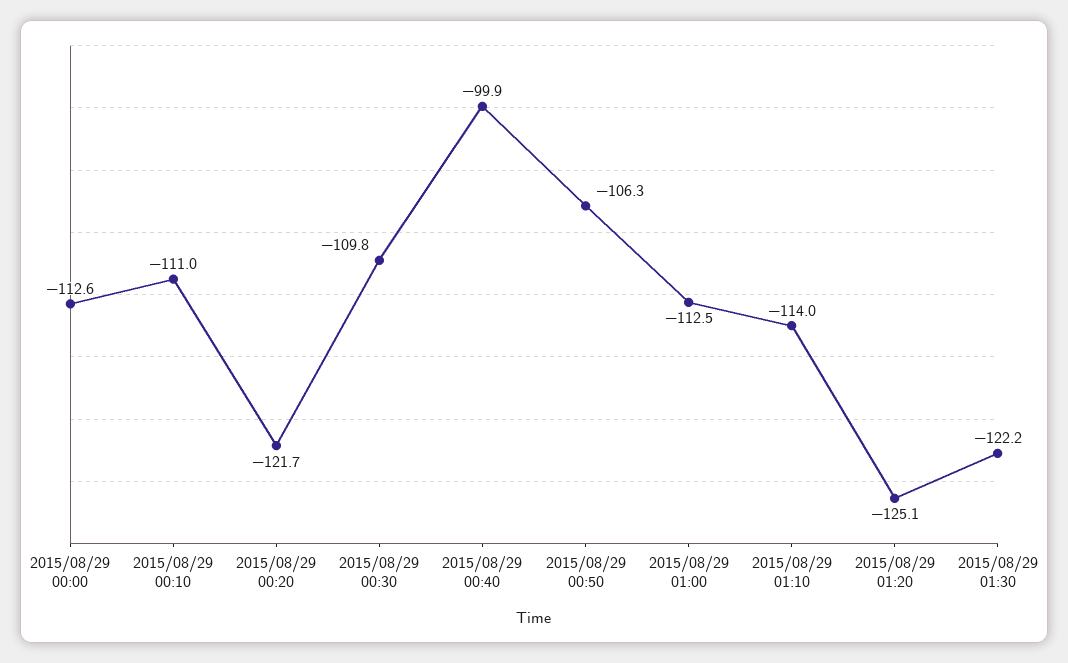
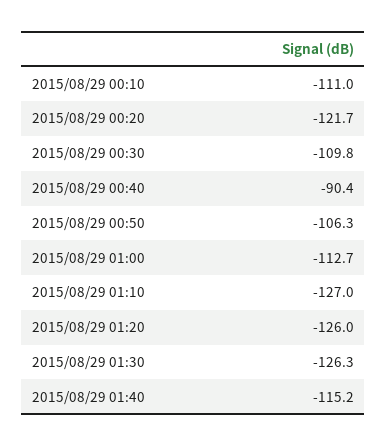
2015/08/29 00:00: -112.6 -> none
2015/08/29 00:40: -99.9 -> -90.4
2015/08/29 01:00: -112.5 -> -112.7
2015/08/29 01:10: -114 -> -127
2015/08/29 01:20: -125.1 -> -126
2015/08/29 01:30: -122.2 -> -126.3
2015/08/29 01:40: none -> -115.2

